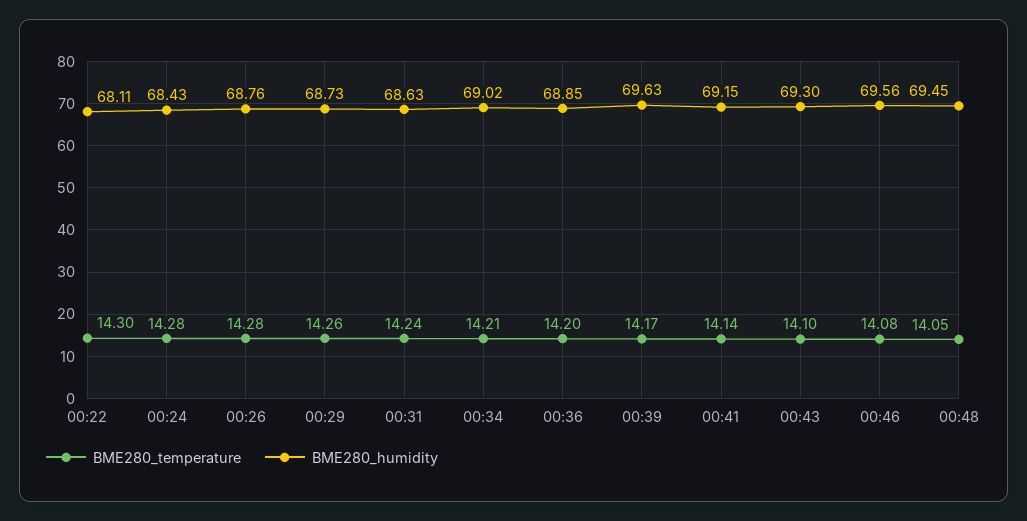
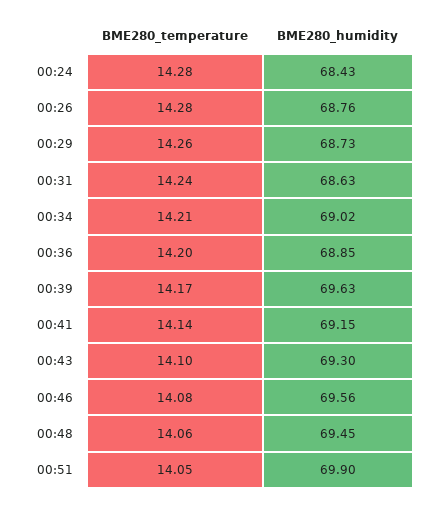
BME280_temperature, 00:22: 14.3 -> none
BME280_humidity, 00:22: 68.11 -> none
BME280_temperature, 00:48: 14.05 -> 14.06
BME280_temperature, 00:51: none -> 14.05
BME280_humidity, 00:51: none -> 69.9

